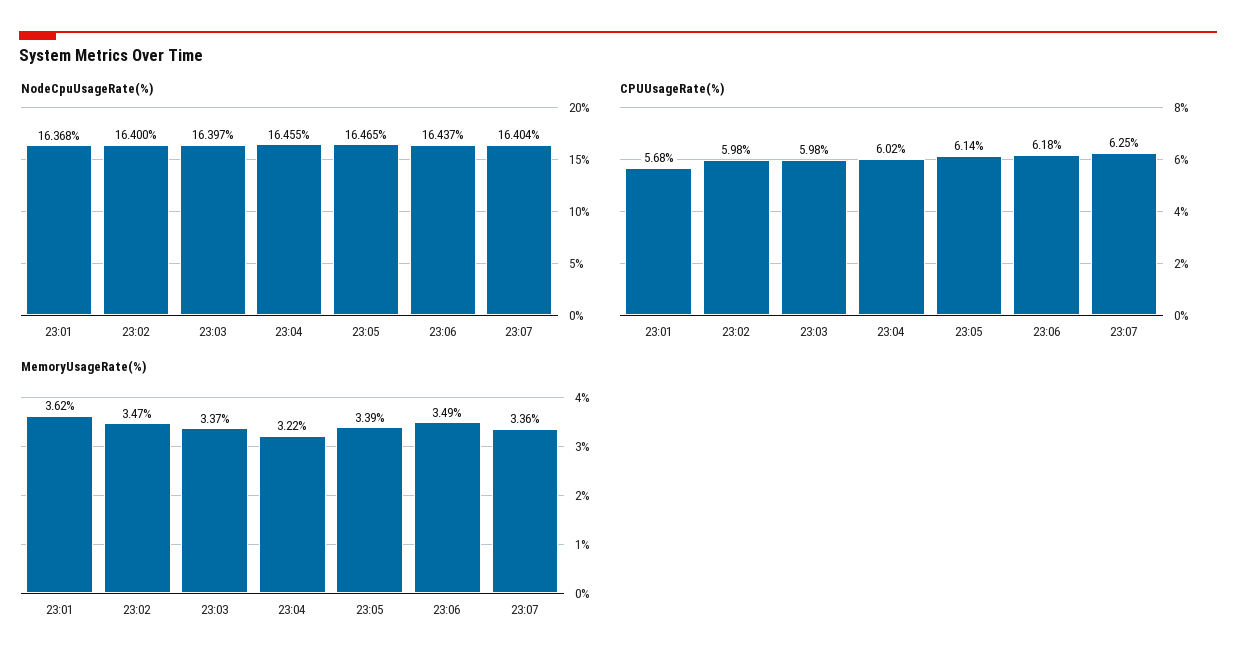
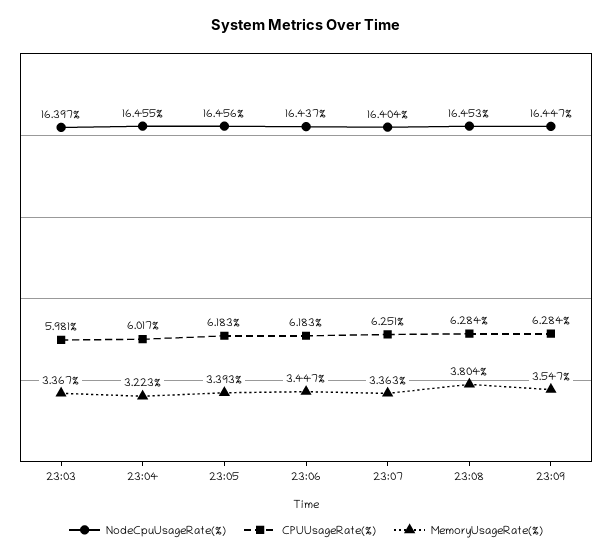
NodeCpuUsageRate(%), 23:01: 16.368 -> none
NodeCpuUsageRate(%), 23:02: 16.4 -> none
NodeCpuUsageRate(%), 23:05: 16.465 -> 16.456
CPUUsageRate(%), 23:01: 5.68 -> none
CPUUsageRate(%), 23:02: 5.98 -> none
CPUUsageRate(%), 23:05: 6.14 -> 6.183
MemoryUsageRate(%), 23:01: 3.62 -> none
MemoryUsageRate(%), 23:02: 3.47 -> none
MemoryUsageRate(%), 23:06: 3.49 -> 3.447
NodeCpuUsageRate(%), 23:08: none -> 16.453
CPUUsageRate(%), 23:08: none -> 6.284
MemoryUsageRate(%), 23:08: none -> 3.804
NodeCpuUsageRate(%), 23:09: none -> 16.447
CPUUsageRate(%), 23:09: none -> 6.284
MemoryUsageRate(%), 23:09: none -> 3.547

